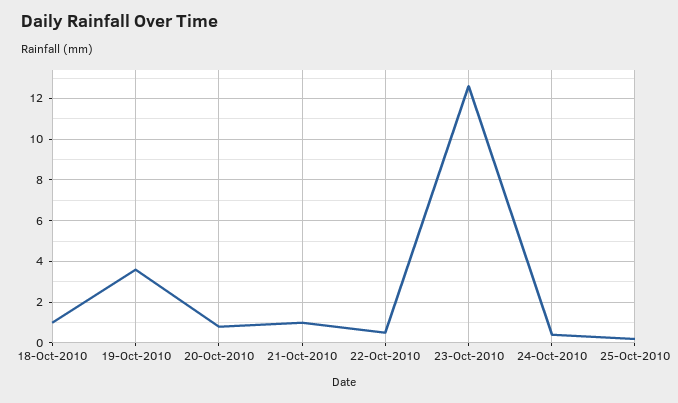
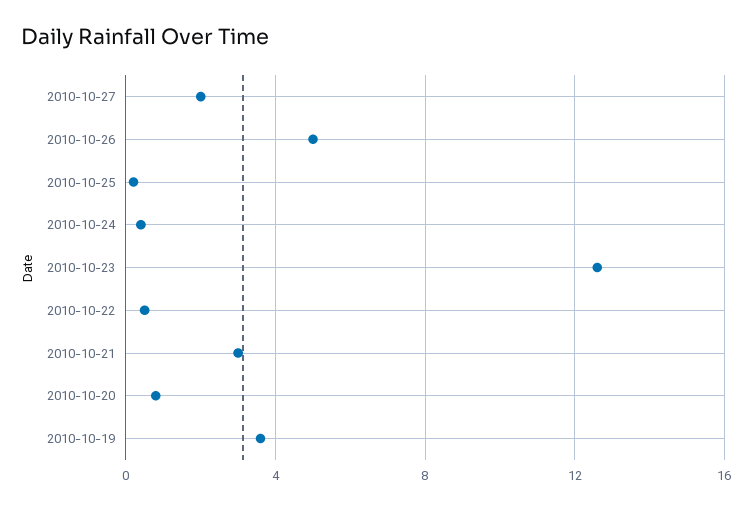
18-Oct-2010: 1 -> none
21-Oct-2010: 1 -> 3
2010-10-27: none -> 2
2010-10-26: none -> 5

